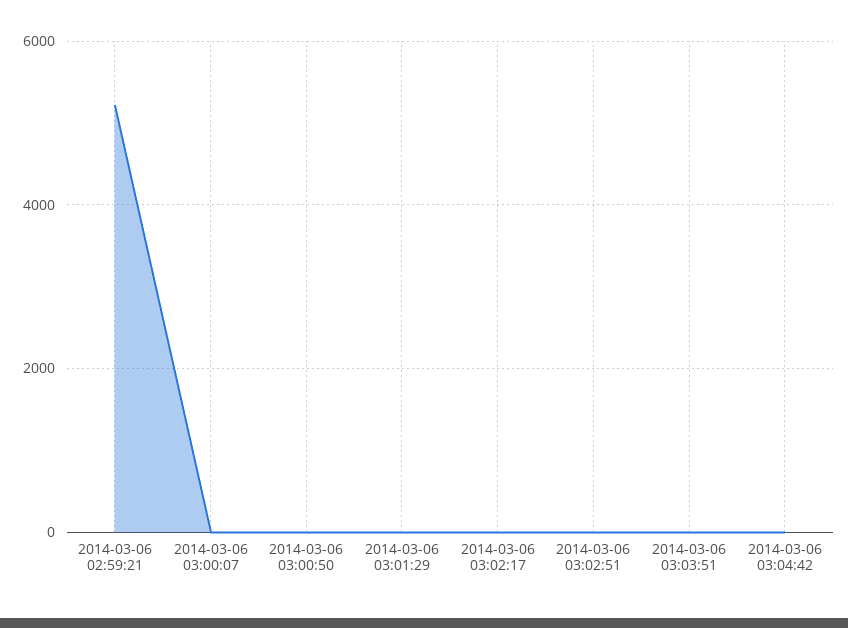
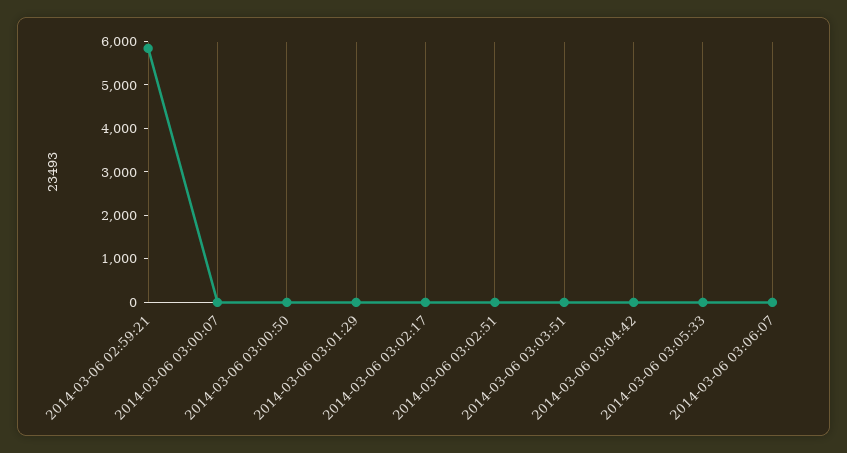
2014-03-06 02:59:21: 5200 -> 5800
2014-03-06 03:05:33: none -> 0
2014-03-06 03:06:07: none -> 0

